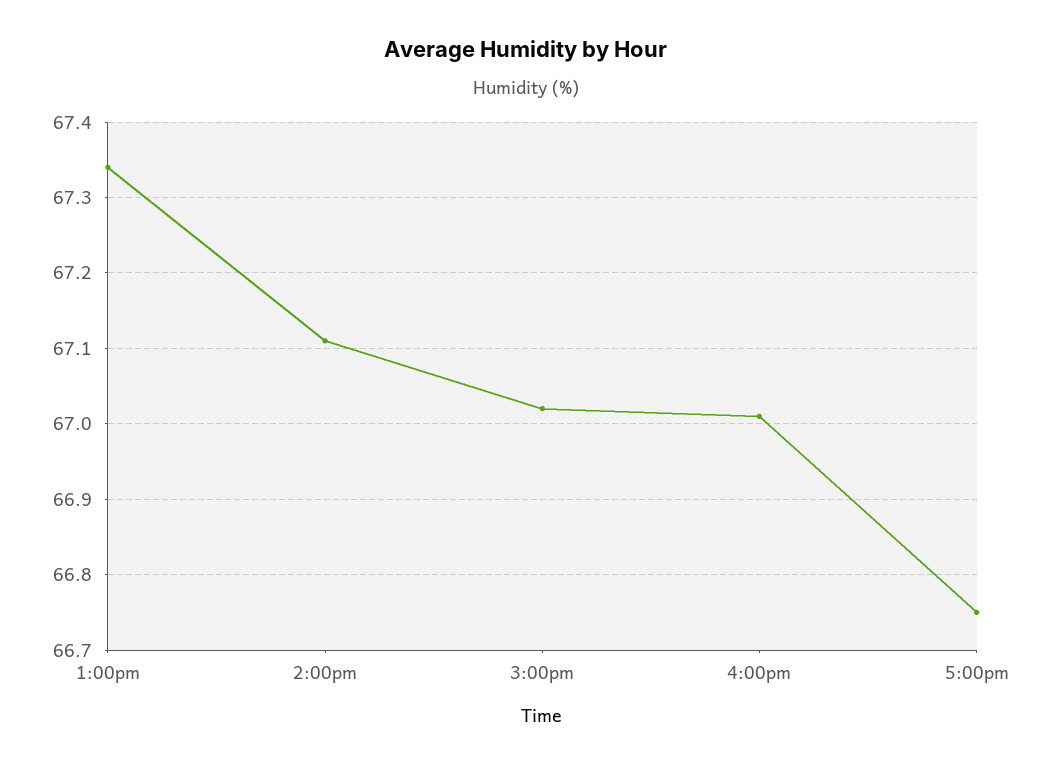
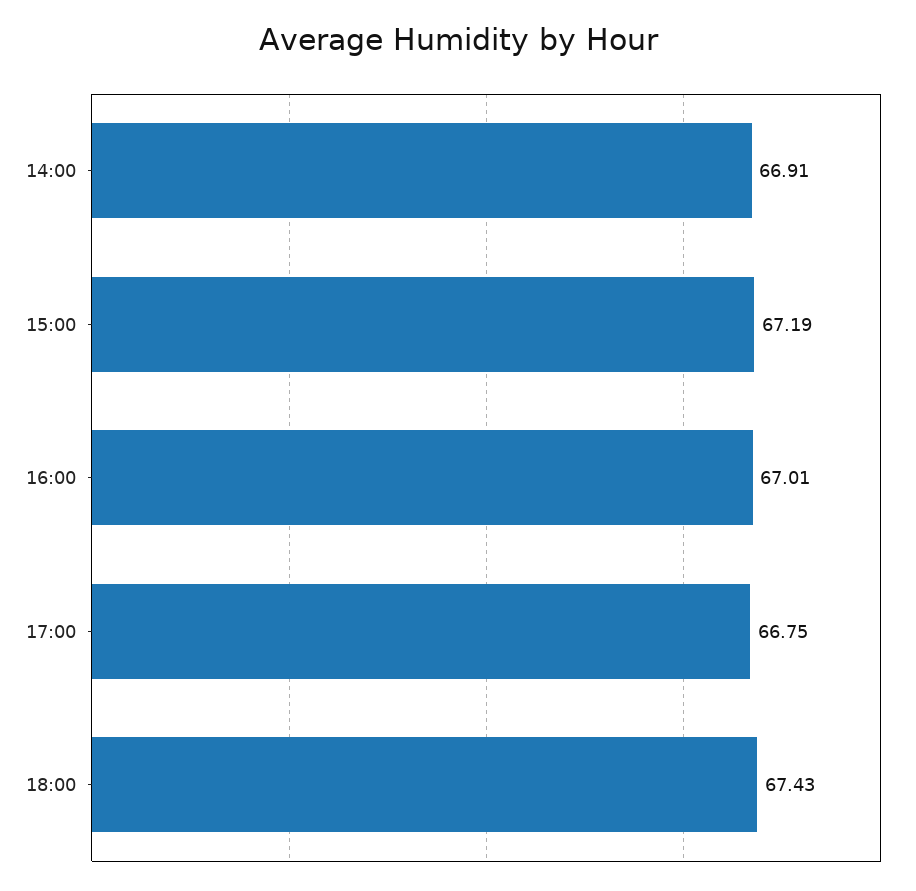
1:00pm: 67.34 -> none
2:00pm: 67.11 -> 66.91
3:00pm: 67.02 -> 67.19
18:00: none -> 67.43

